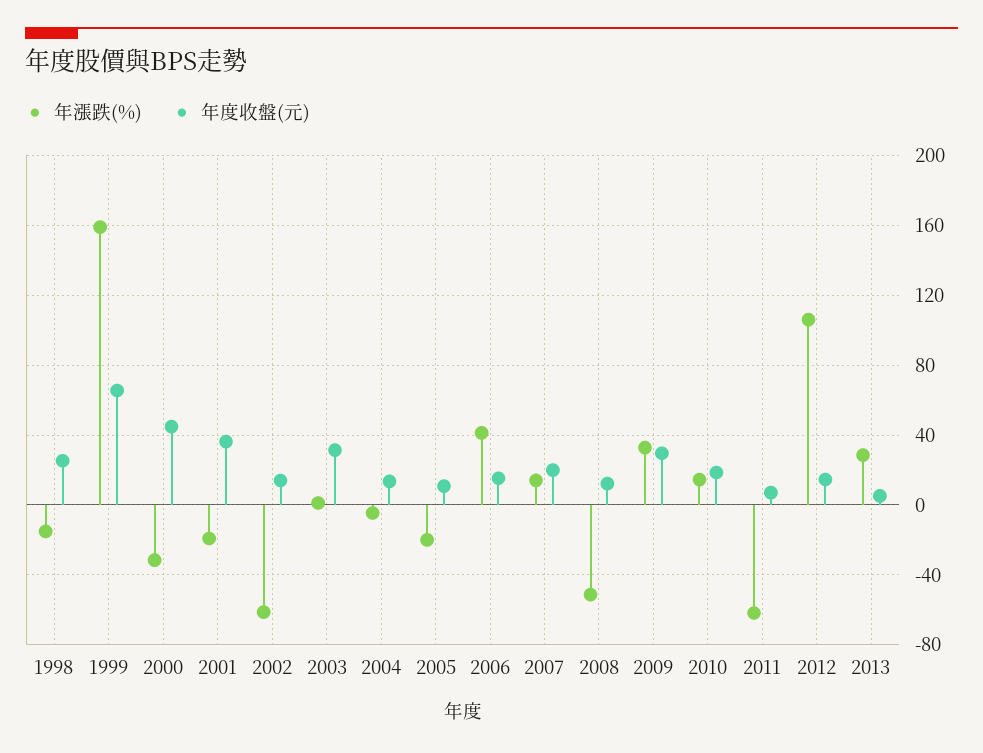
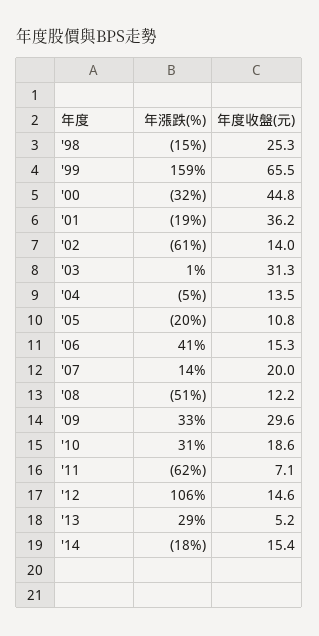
年漲跌(%), 2010: 15 -> 31
年漲跌(%), '14: none -> -18
年度收盤(元), '14: none -> 15.4

